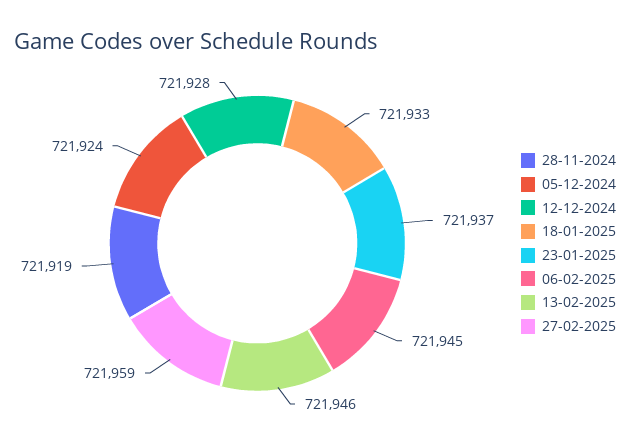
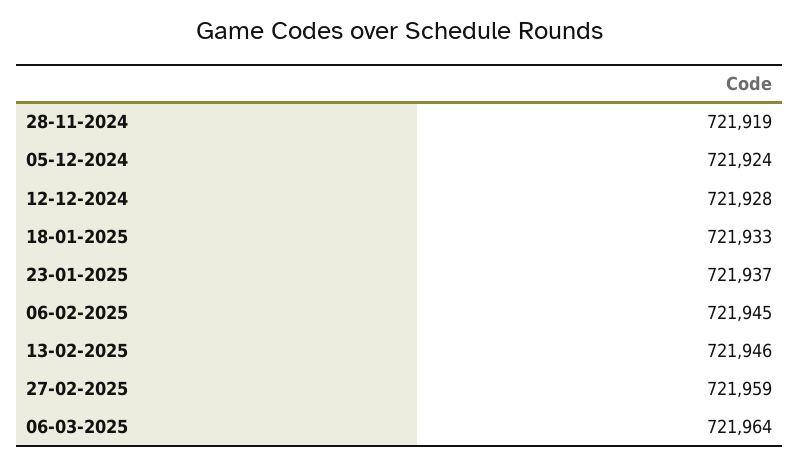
06-03-2025: none -> 721964

